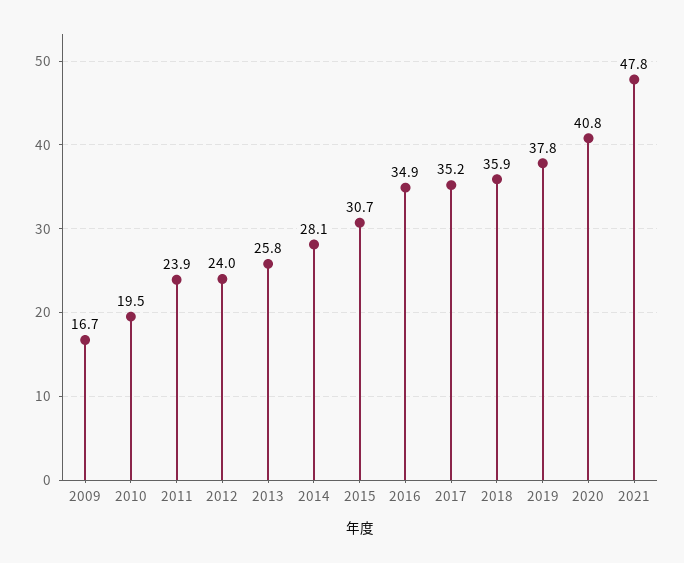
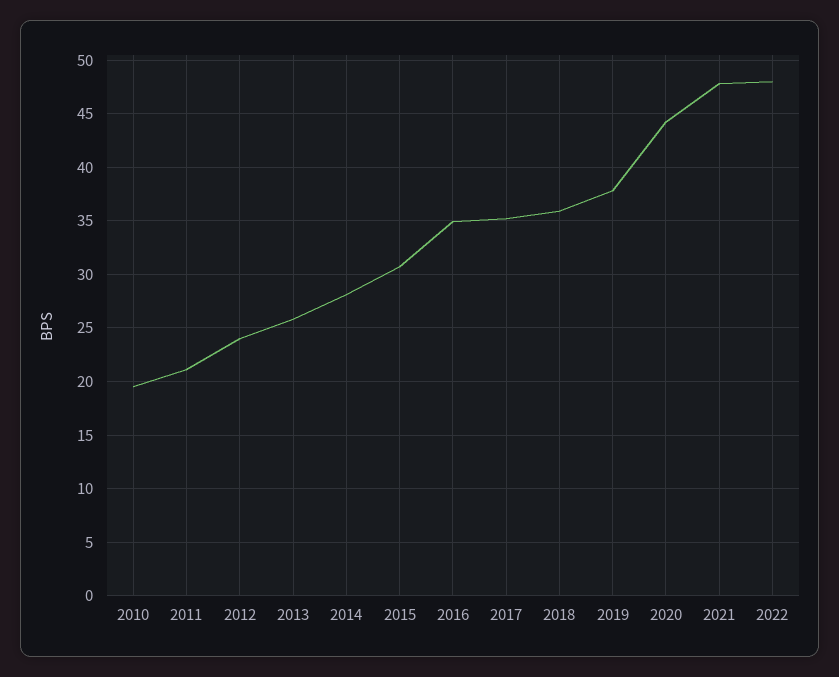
2009: 16.7 -> none
2011: 23.9 -> 21
2020: 40.8 -> 44
2022: none -> 48

